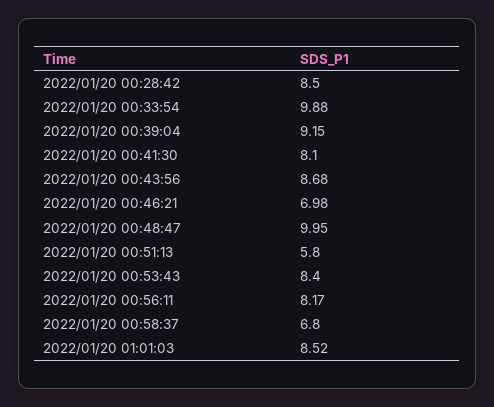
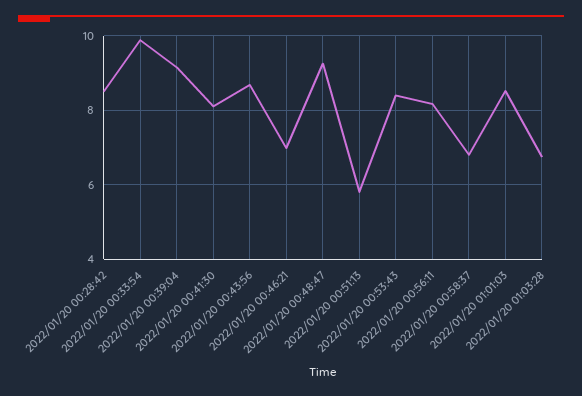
2022/01/20 00:48:47: 9.95 -> 9.2
2022/01/20 01:03:28: none -> 6.8

